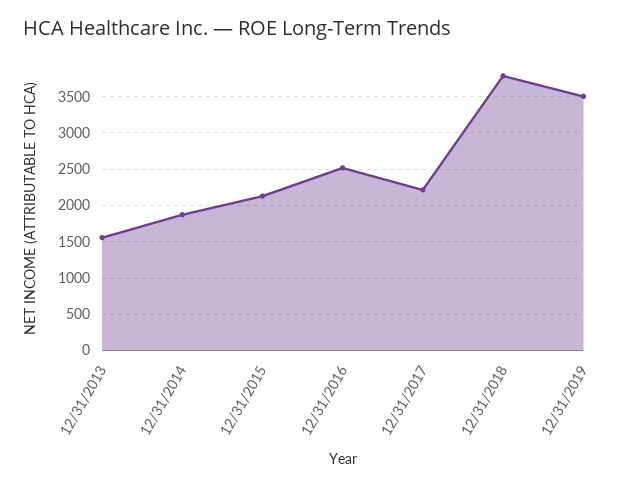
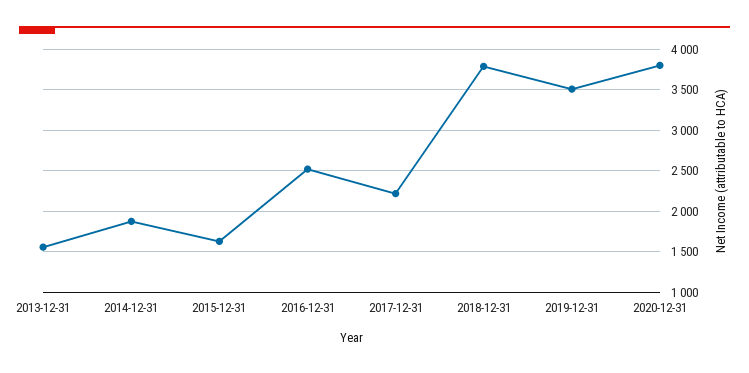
12/31/2015: 2100 -> 1600
2020-12-31: none -> 3800

